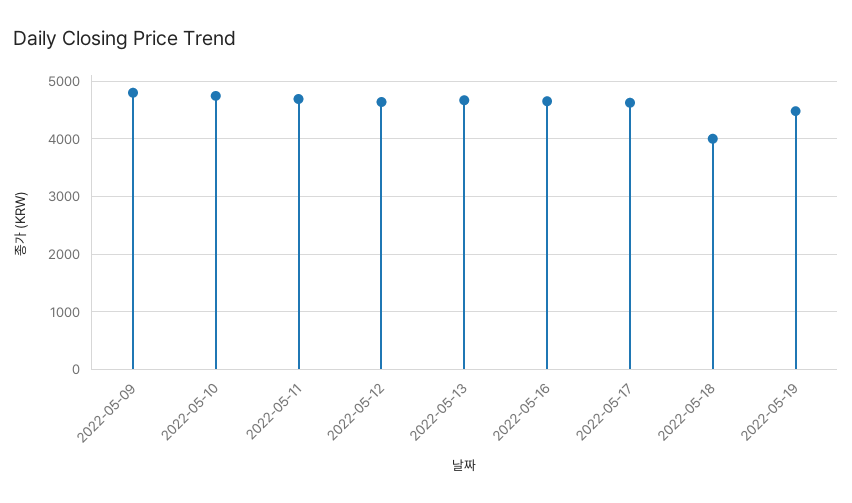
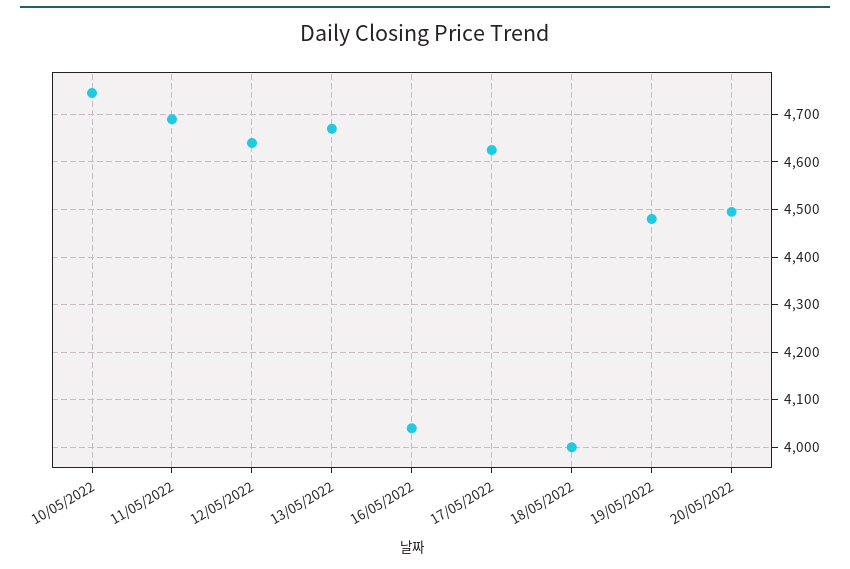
2022-05-09: 4800 -> none
2022-05-16: 4600 -> 4040
20/05/2022: none -> 4500

